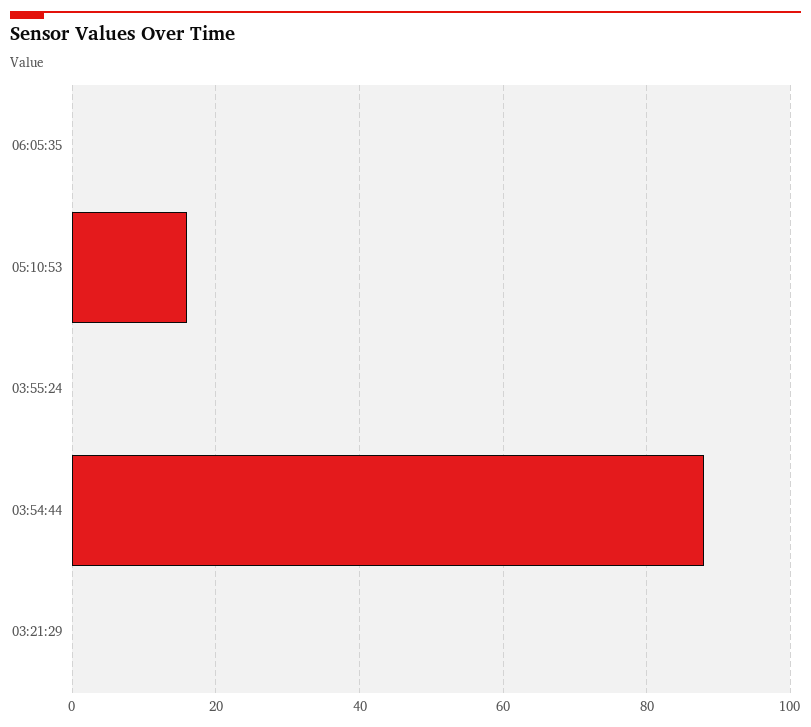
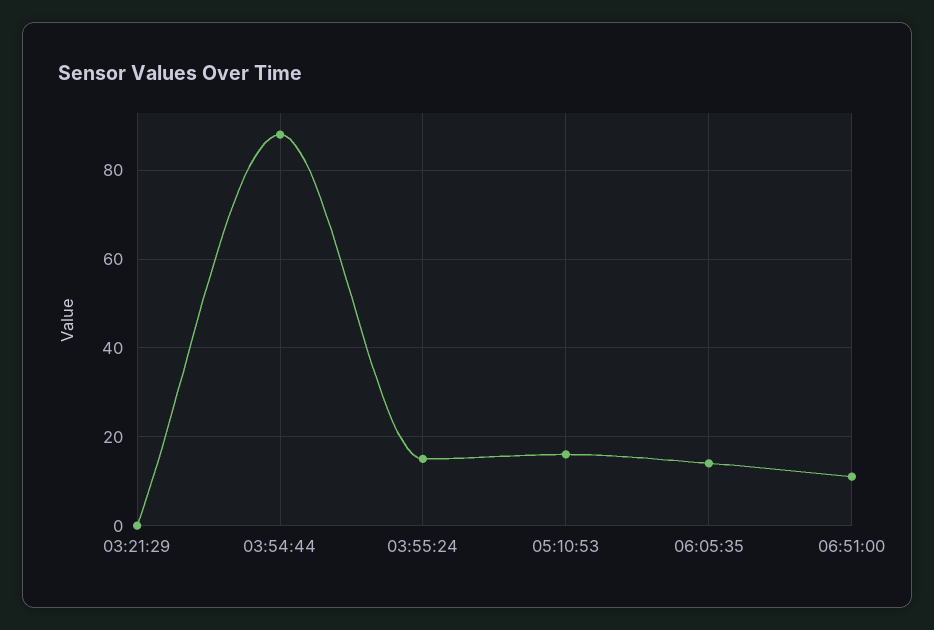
06:05:35: 0 -> 15
03:55:24: 0 -> 15
06:51:00: none -> 10

